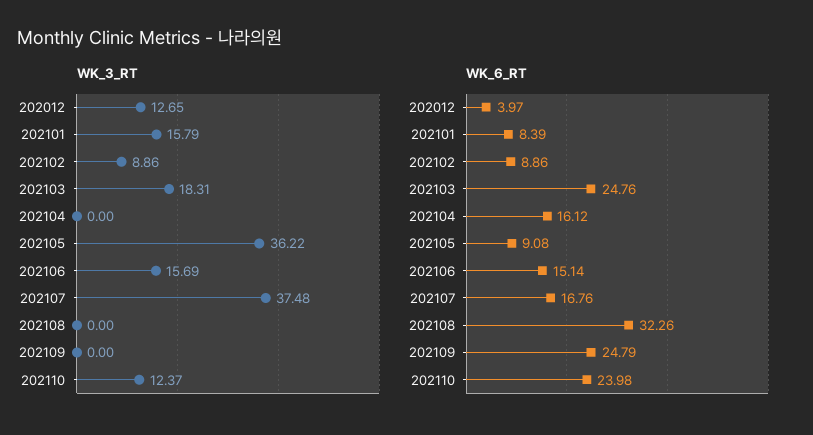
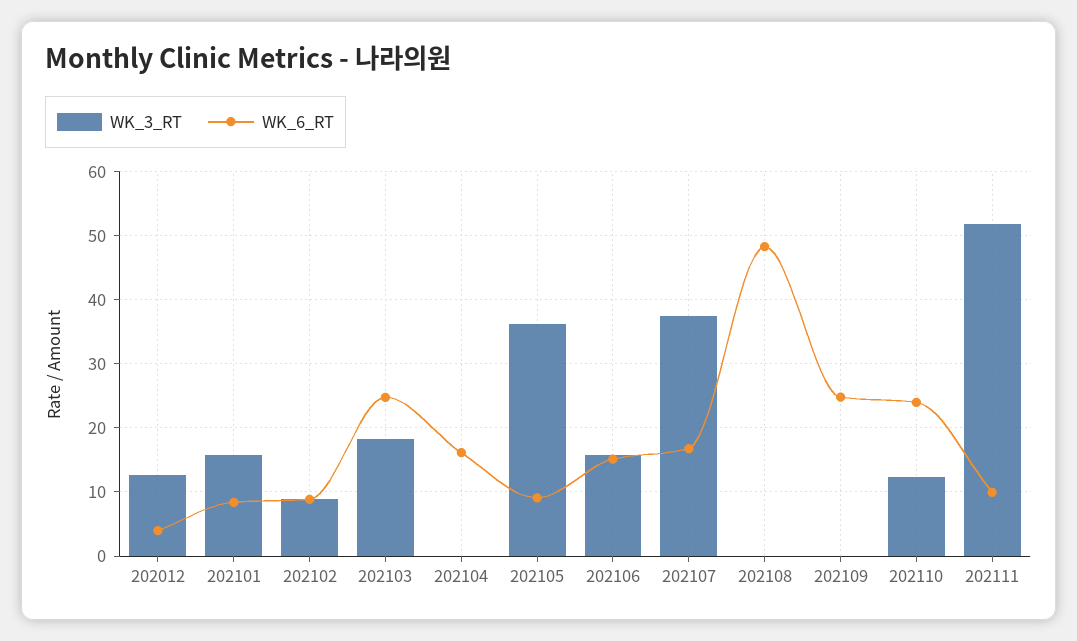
WK_6_RT, 202108: 32.26 -> 48
WK_3_RT, 202111: none -> 52
WK_6_RT, 202111: none -> 10

